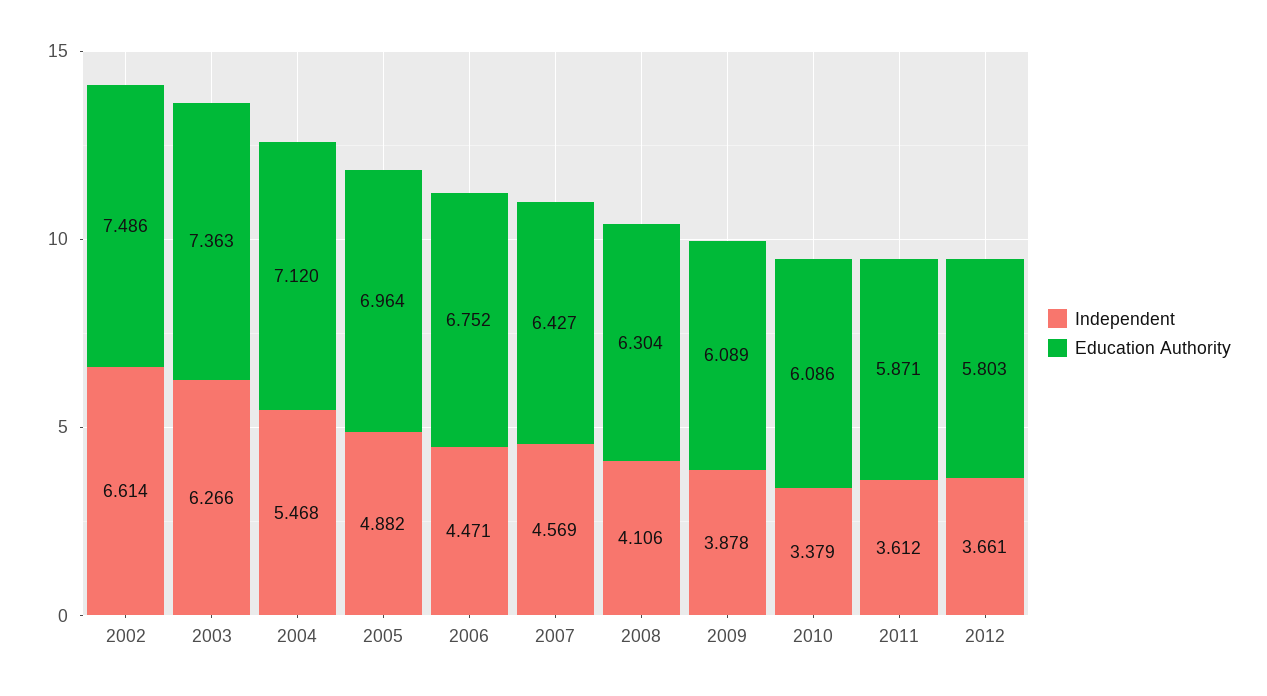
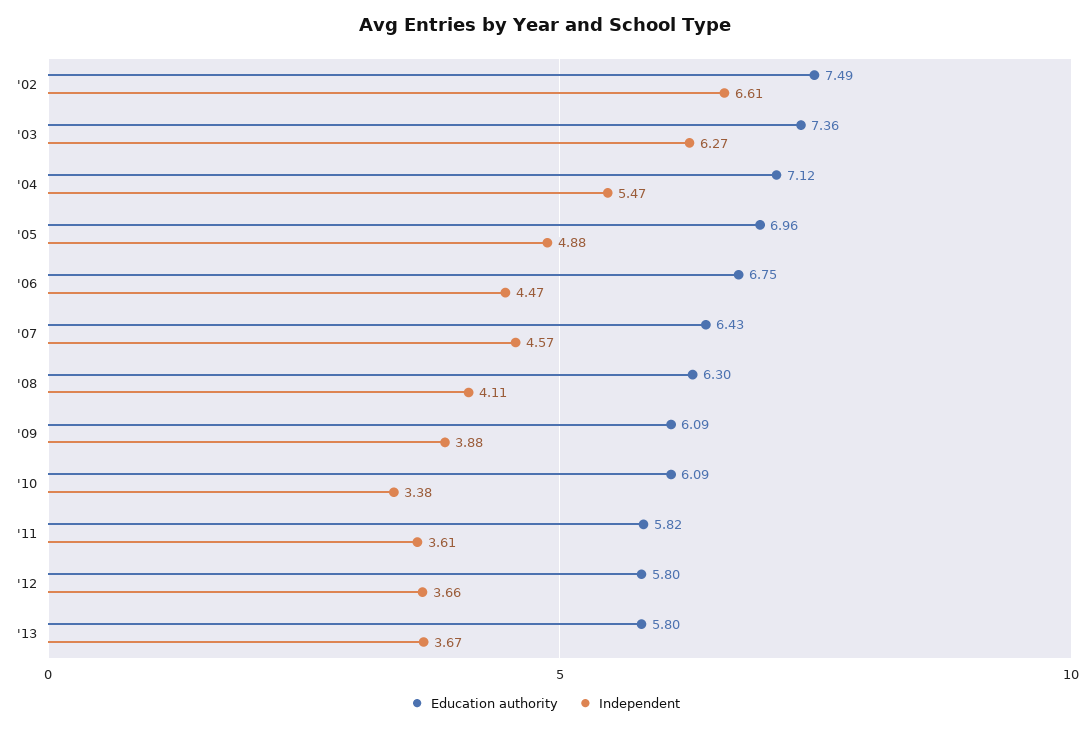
Education Authority, 2011: 5.871 -> 5.82
Education Authority, '13: none -> 5.8
Independent, '13: none -> 3.67

